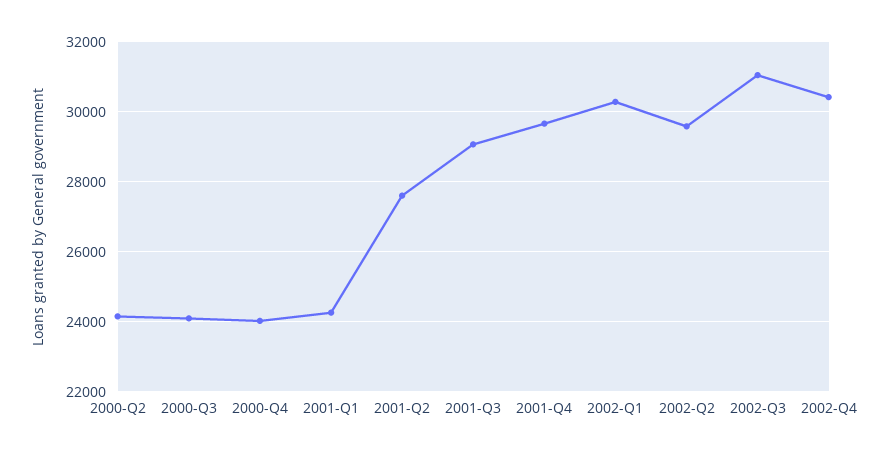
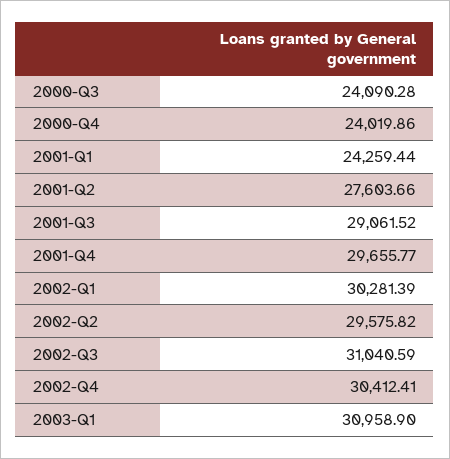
2000-Q2: 24200 -> none
2003-Q1: none -> 30958.9

